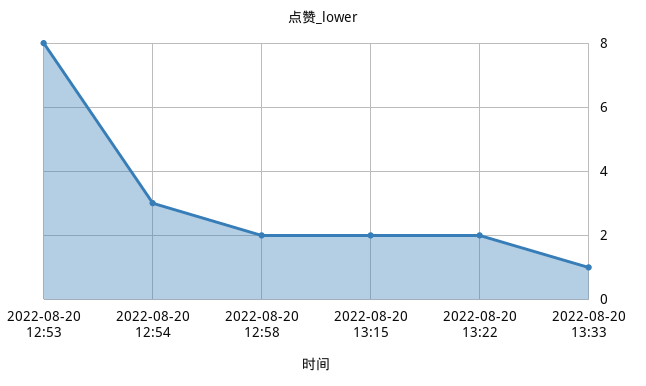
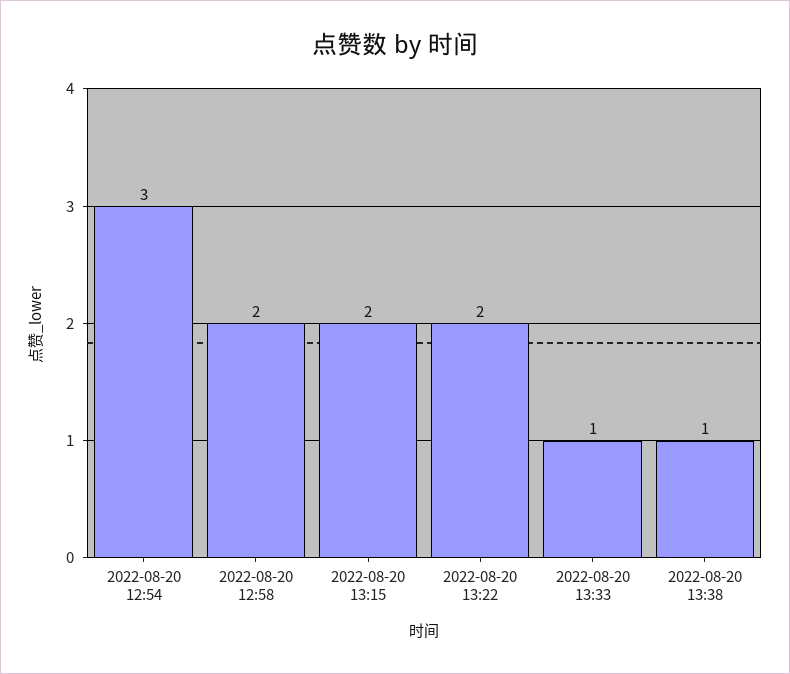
2022-08-20 12:53: 8 -> none
2022-08-20 13:38: none -> 1

